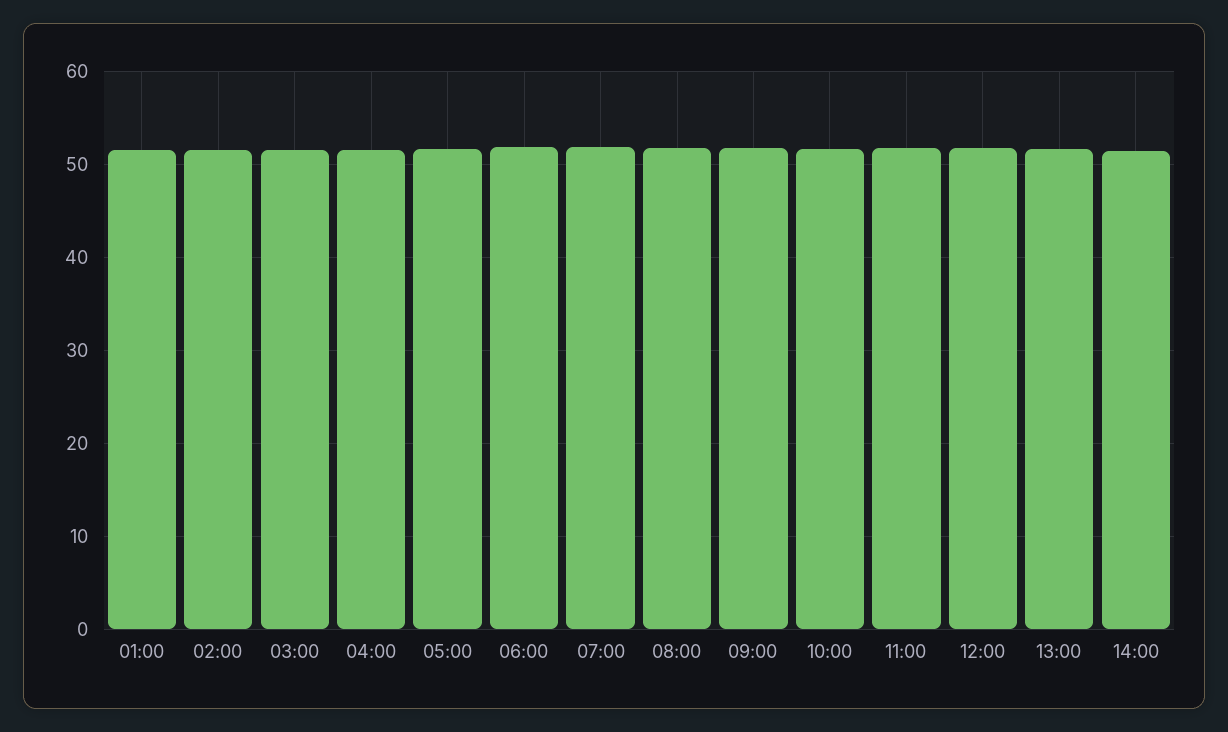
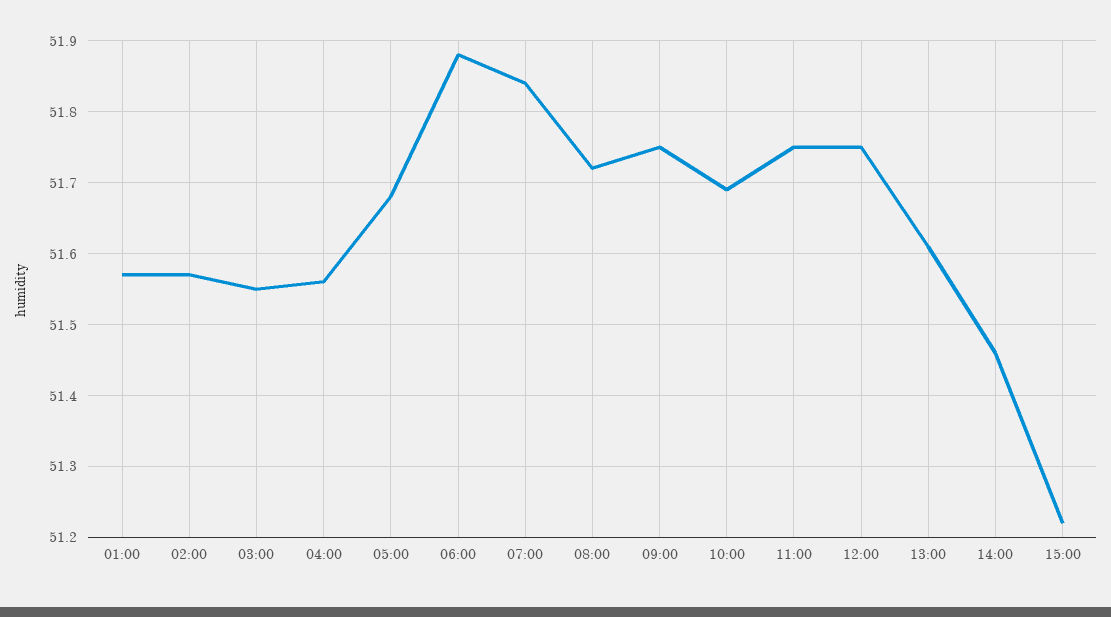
15:00: none -> 51.22

